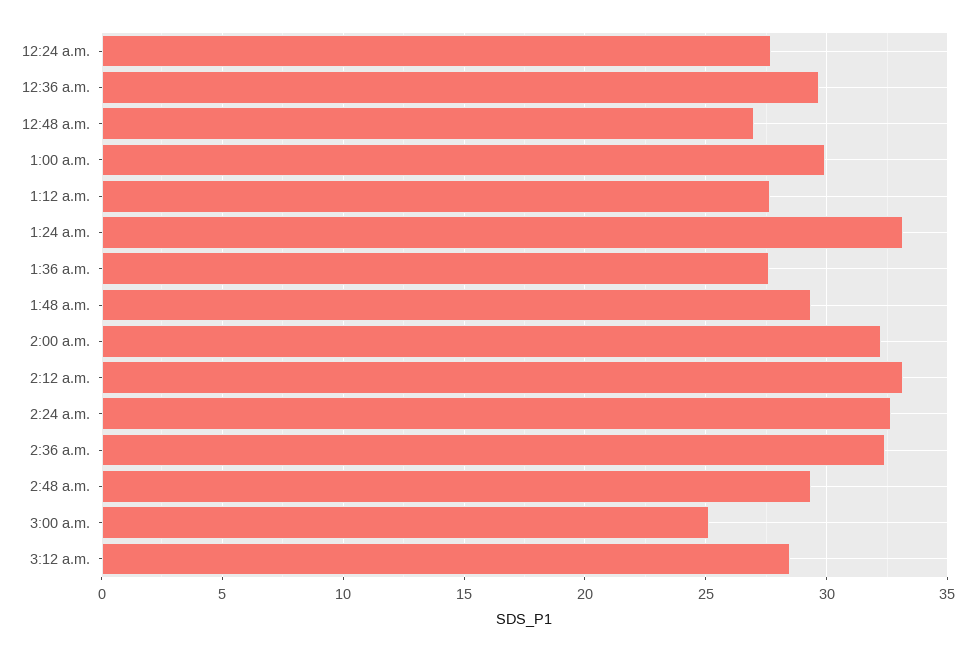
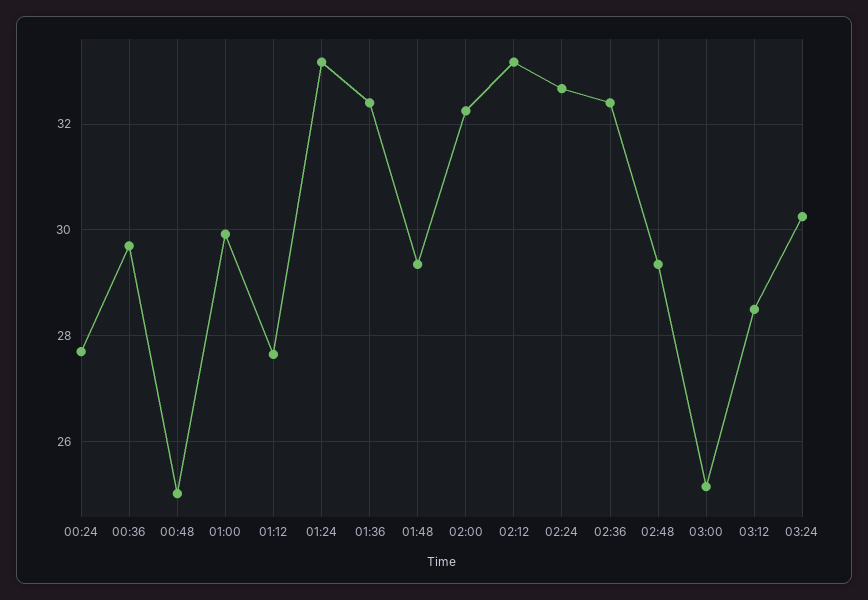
12:48 a.m.: 27 -> 25
1:36 a.m.: 27.5 -> 32.4
03:24: none -> 30.2

